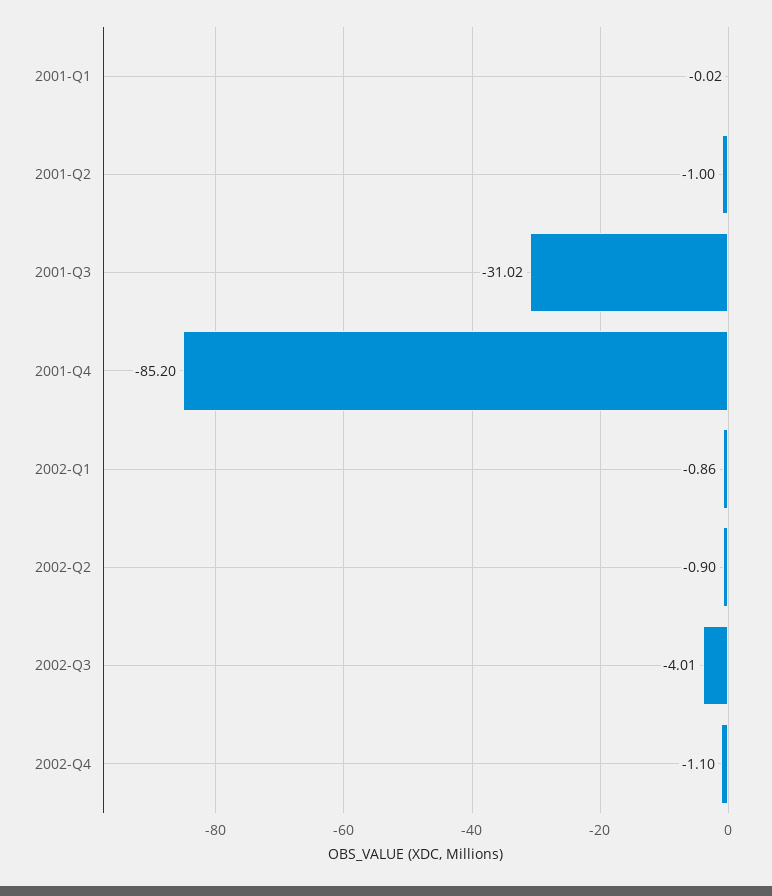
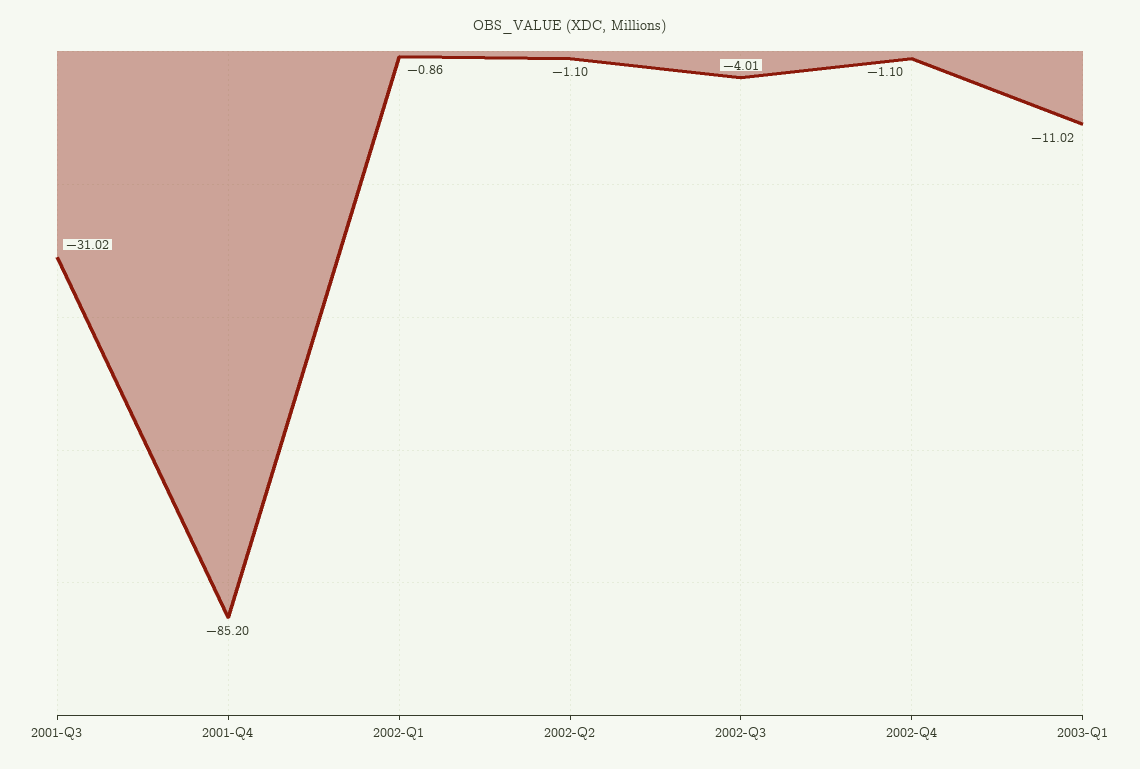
2001-Q1: -0.02 -> none
2001-Q2: -1 -> none
2002-Q2: -0.9 -> -1.1
2003-Q1: none -> -11.02

